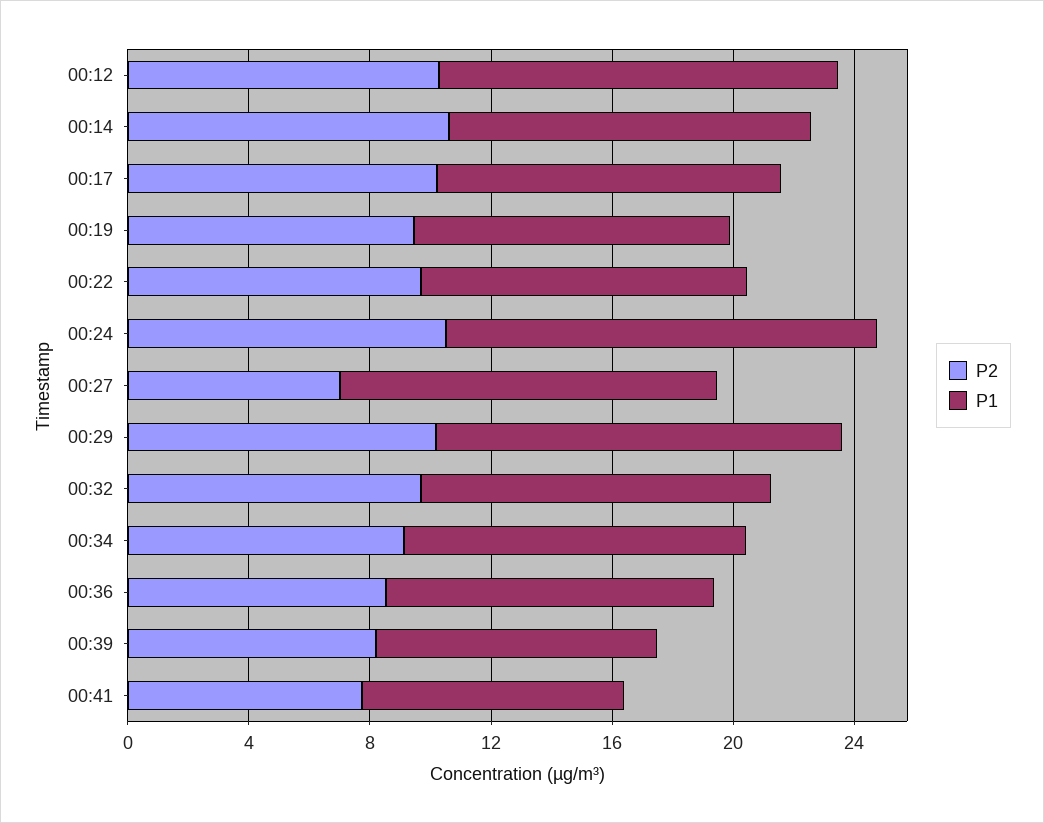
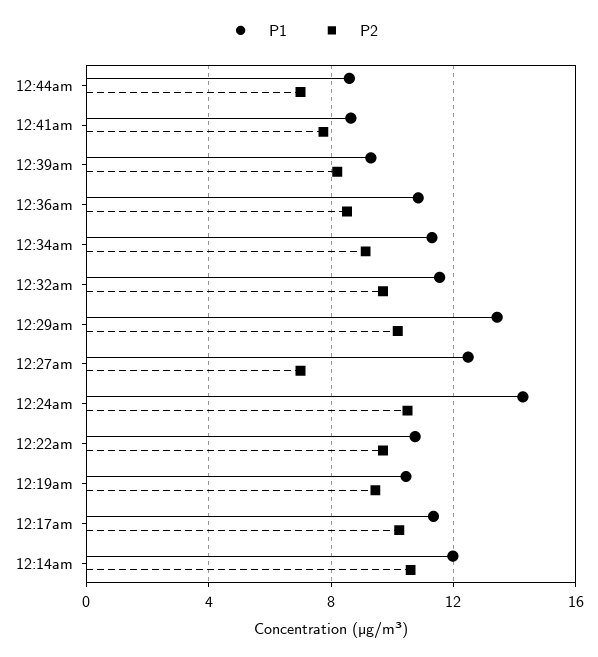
P2, 00:12: 10 -> none
P1, 00:12: 13 -> none
P1, 12:44am: none -> 8.5
P2, 12:44am: none -> 7

